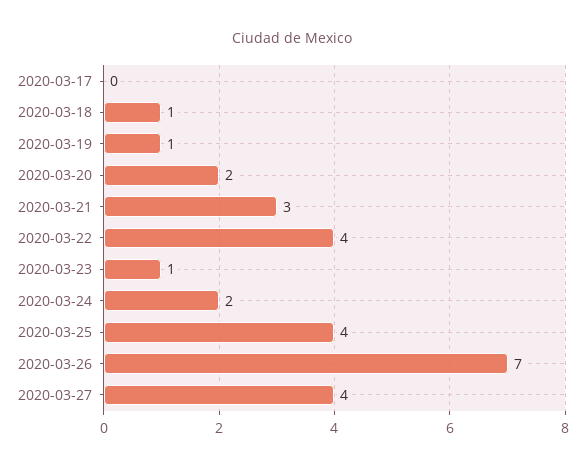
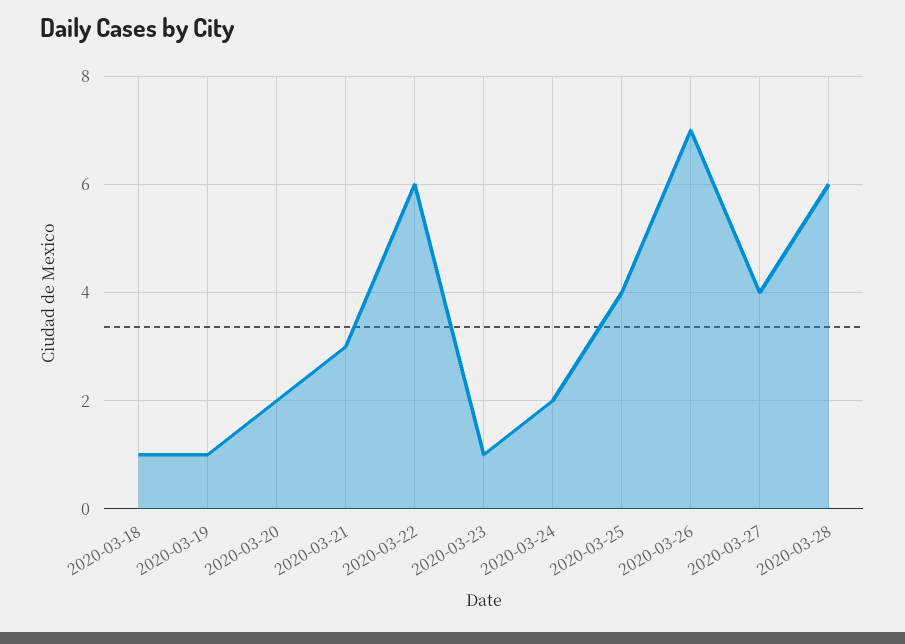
2020-03-17: 0 -> none
2020-03-22: 4 -> 6
2020-03-28: none -> 6

